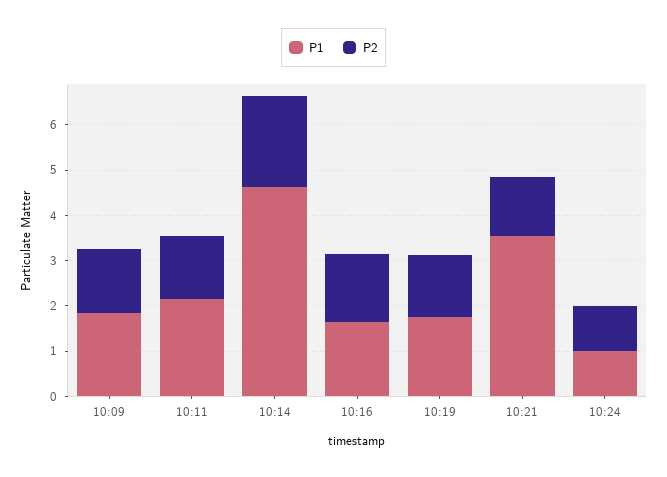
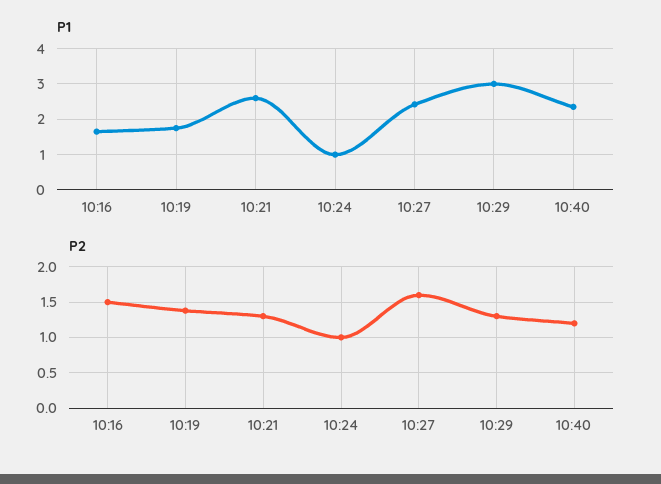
P1, 10:09: 1.8 -> none
P2, 10:09: 1.4 -> none
P1, 10:11: 2.2 -> none
P2, 10:11: 1.4 -> none
P1, 10:14: 4.6 -> none
P2, 10:14: 2 -> none
P1, 10:21: 3.6 -> 2.6
P1, 10:27: none -> 2.4
P1, 10:29: none -> 3
P1, 10:40: none -> 2.4
P2, 10:27: none -> 1.6
P2, 10:29: none -> 1.3
P2, 10:40: none -> 1.2

